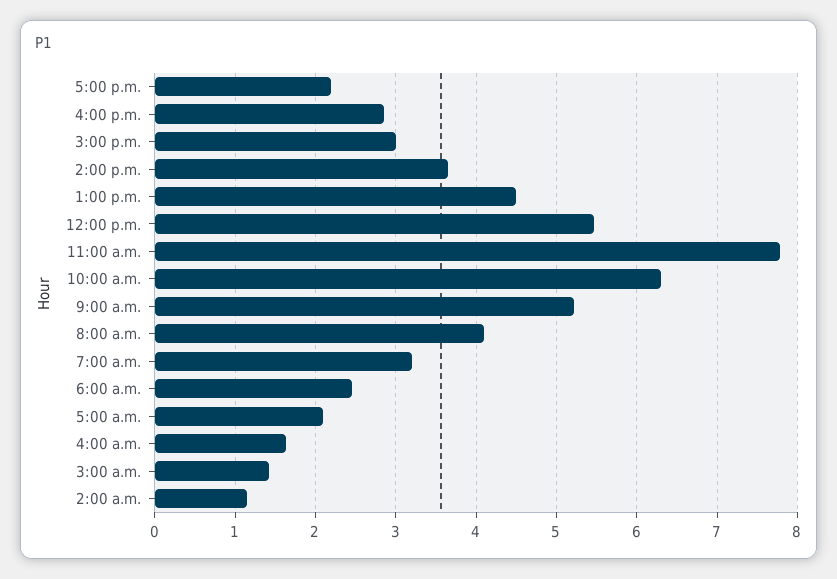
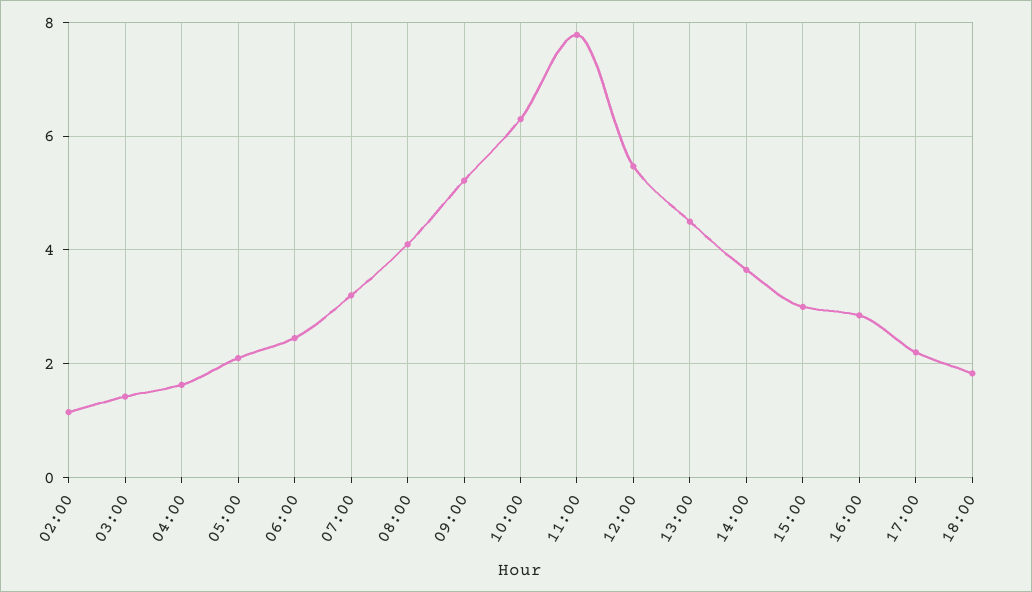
18:00: none -> 1.8

